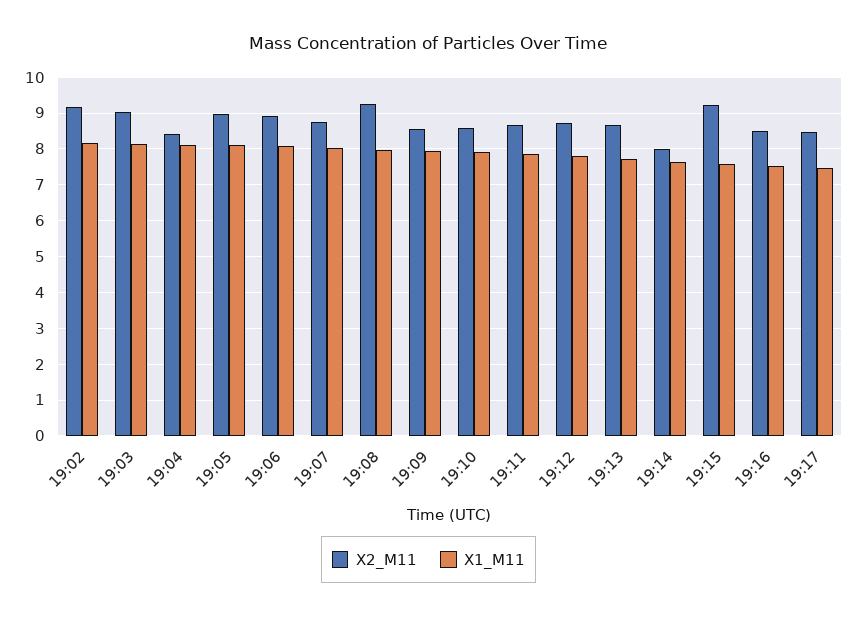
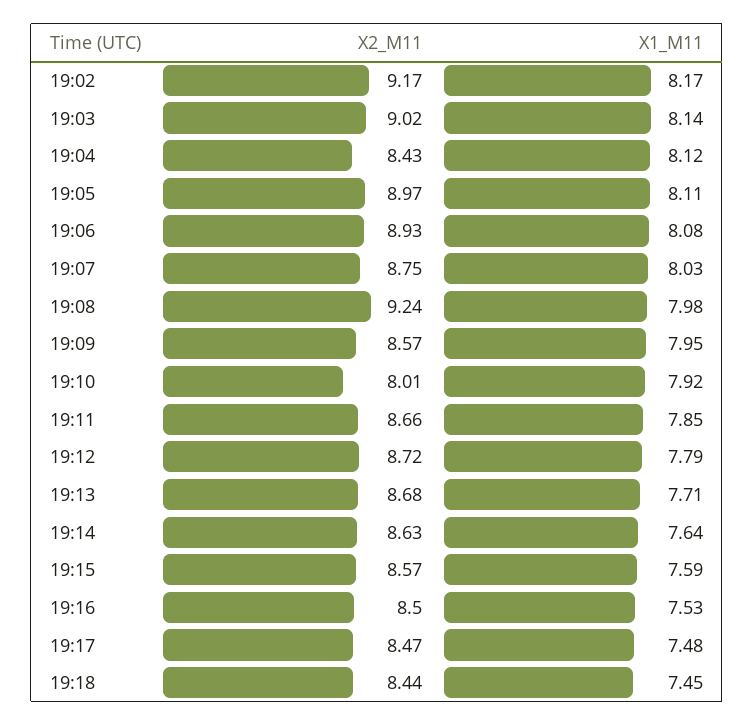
X2_M11, 19:10: 8.6 -> 8.01
X2_M11, 19:14: 8 -> 8.63
X2_M11, 19:15: 9.2 -> 8.57
X2_M11, 19:18: none -> 8.44
X1_M11, 19:18: none -> 7.45

